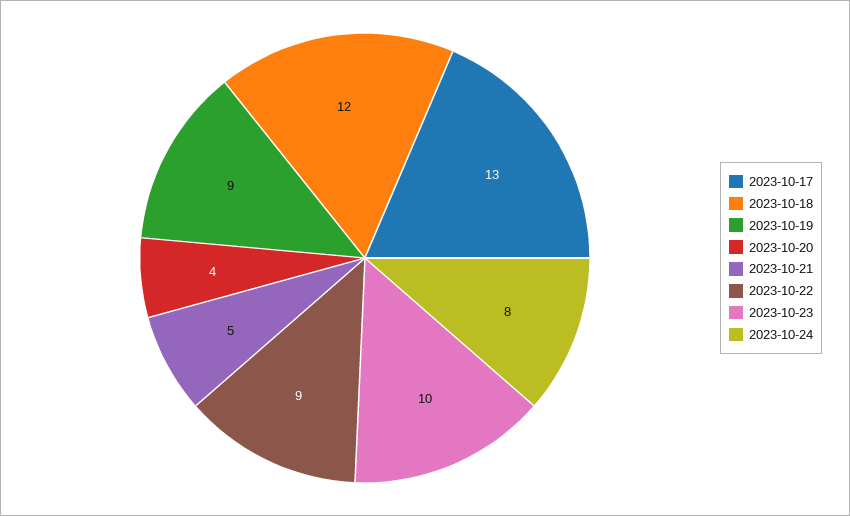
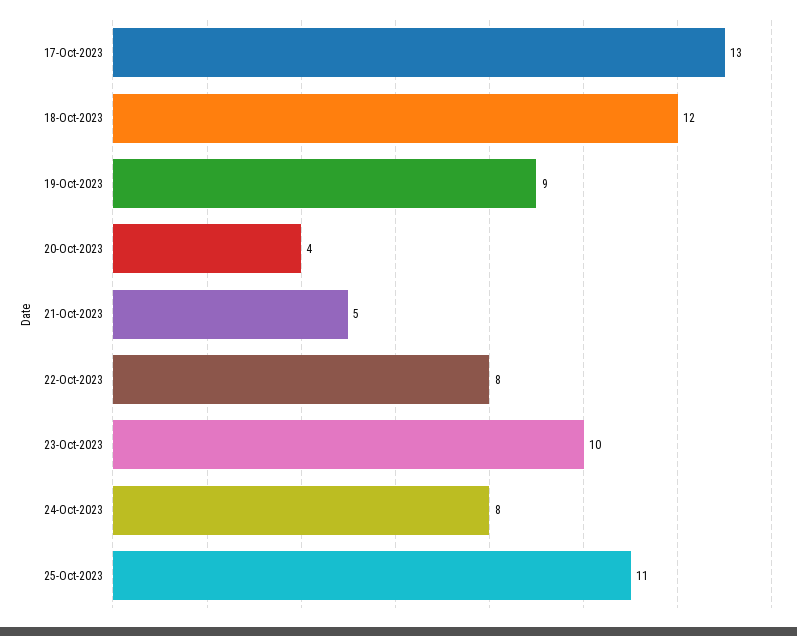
2023-10-22: 9 -> 8
25-Oct-2023: none -> 11

